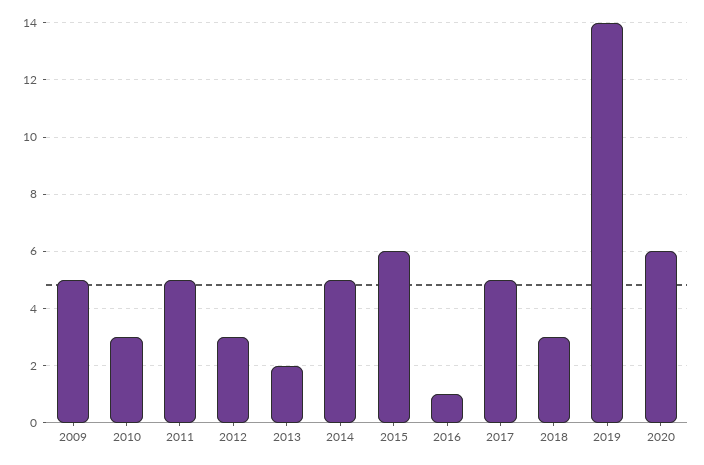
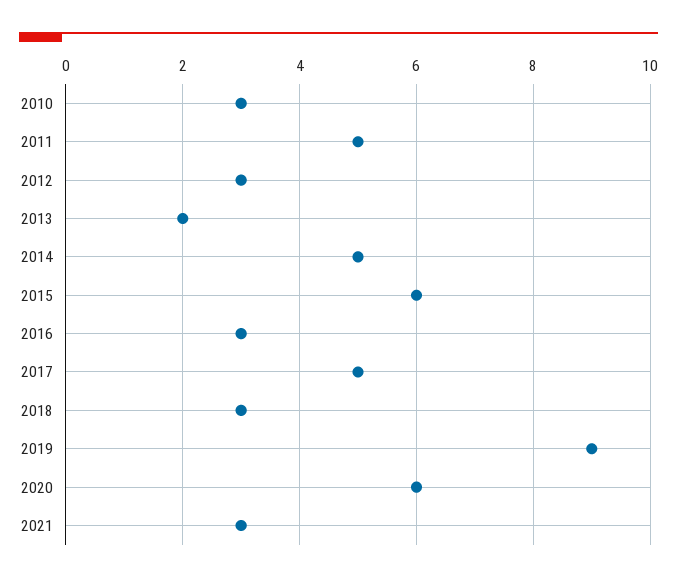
2009: 5 -> none
2016: 1 -> 3
2019: 14 -> 9
2021: none -> 3

